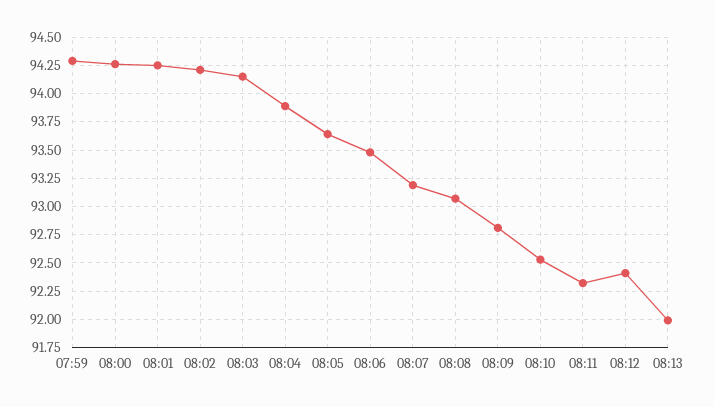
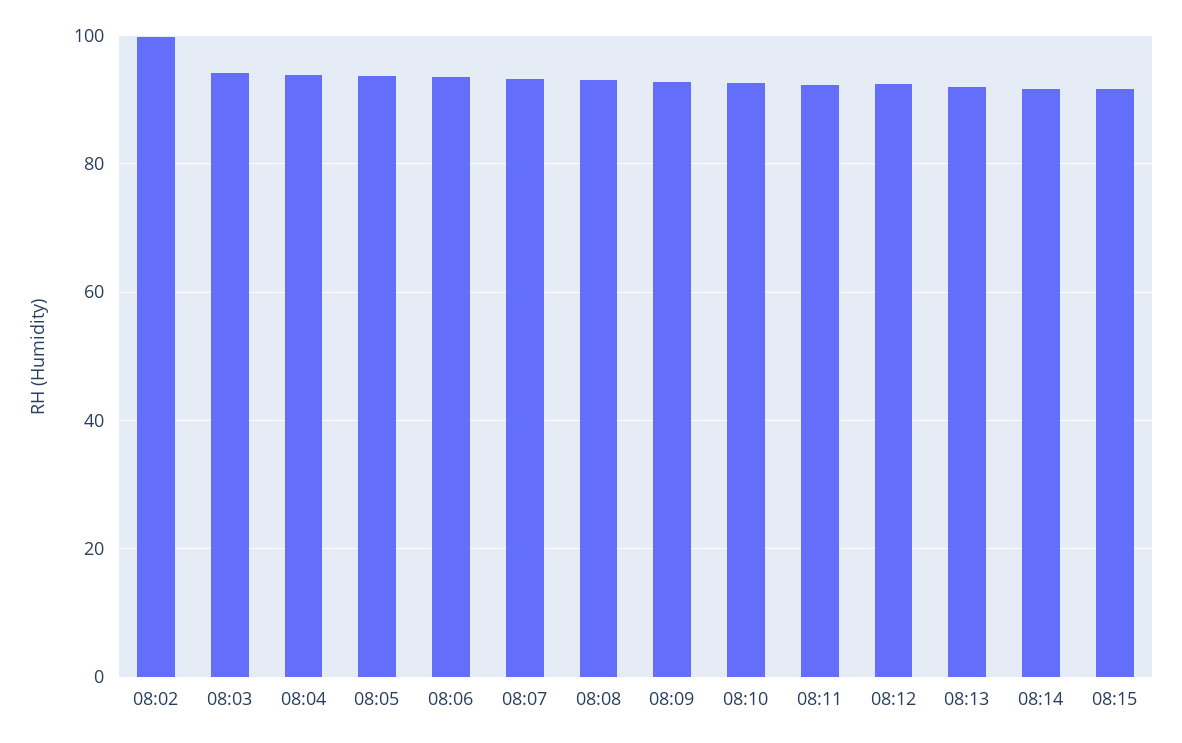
07:59: 94.25 -> none
08:00: 94.25 -> none
08:01: 94.25 -> none
08:02: 94.25 -> 100
08:14: none -> 92
08:15: none -> 92

